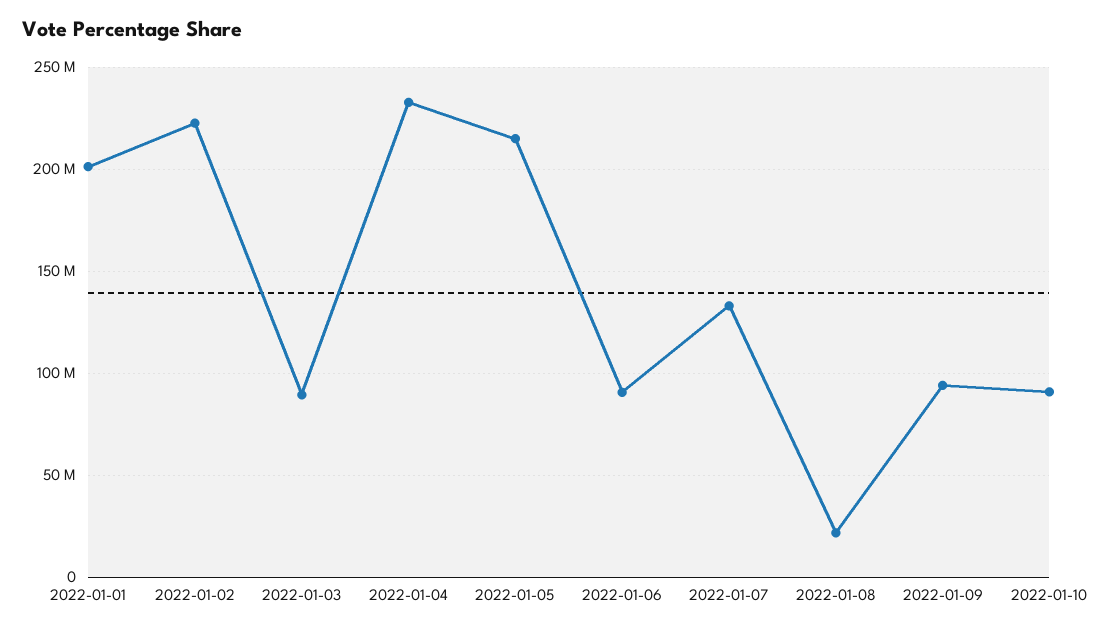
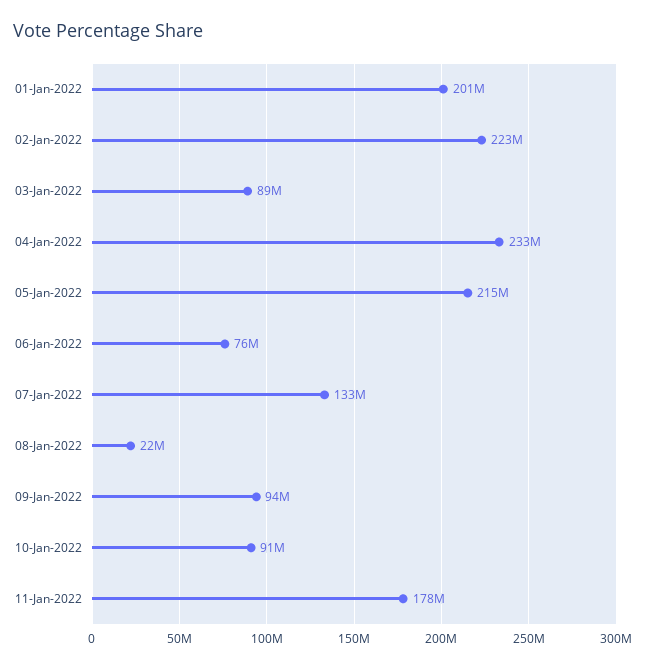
2022-01-06: 90000000 -> 76000000
11-Jan-2022: none -> 178000000

